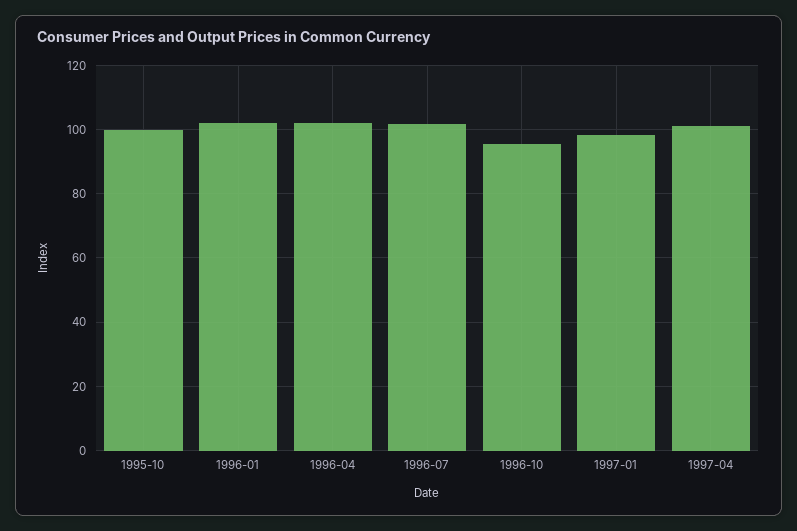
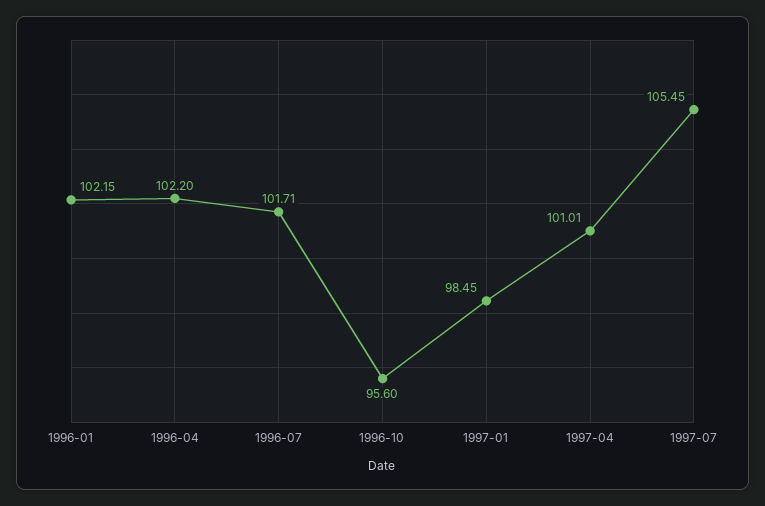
1995-10: 100 -> none
1997-07: none -> 105.45

